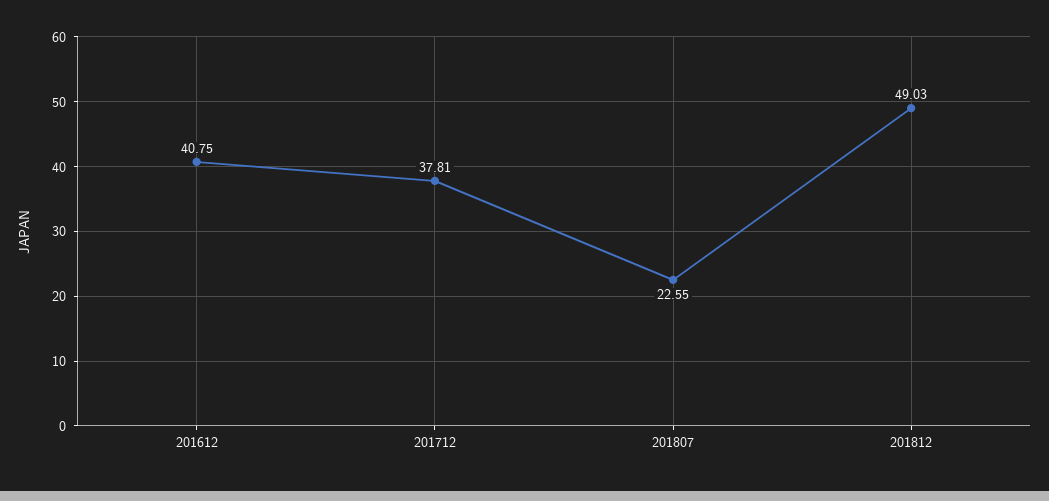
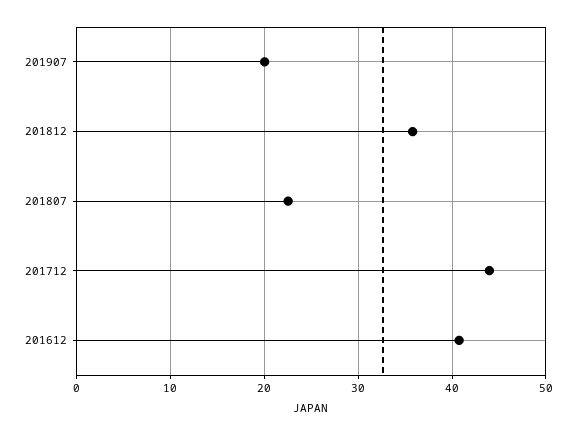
201712: 37.81 -> 44
201812: 49.03 -> 36
201907: none -> 20

